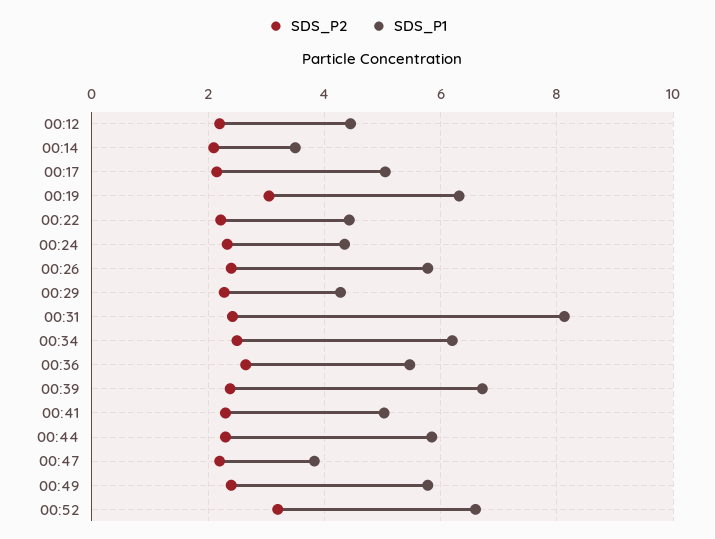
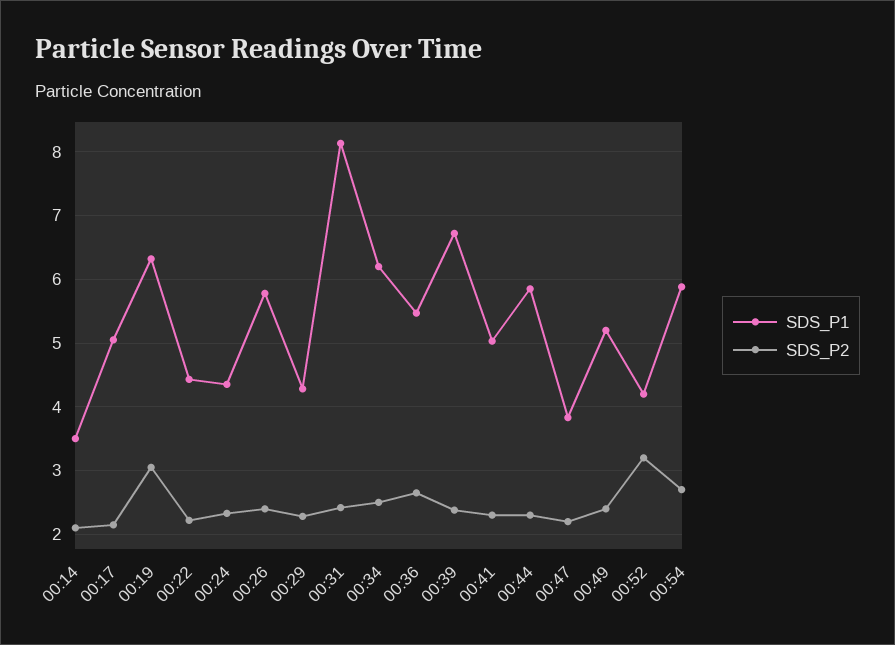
SDS_P2, 00:12: 2.2 -> none
SDS_P1, 00:12: 4.4 -> none
SDS_P1, 00:49: 5.8 -> 5.2
SDS_P1, 00:52: 6.6 -> 4.2
SDS_P1, 00:54: none -> 5.9
SDS_P2, 00:54: none -> 2.7

